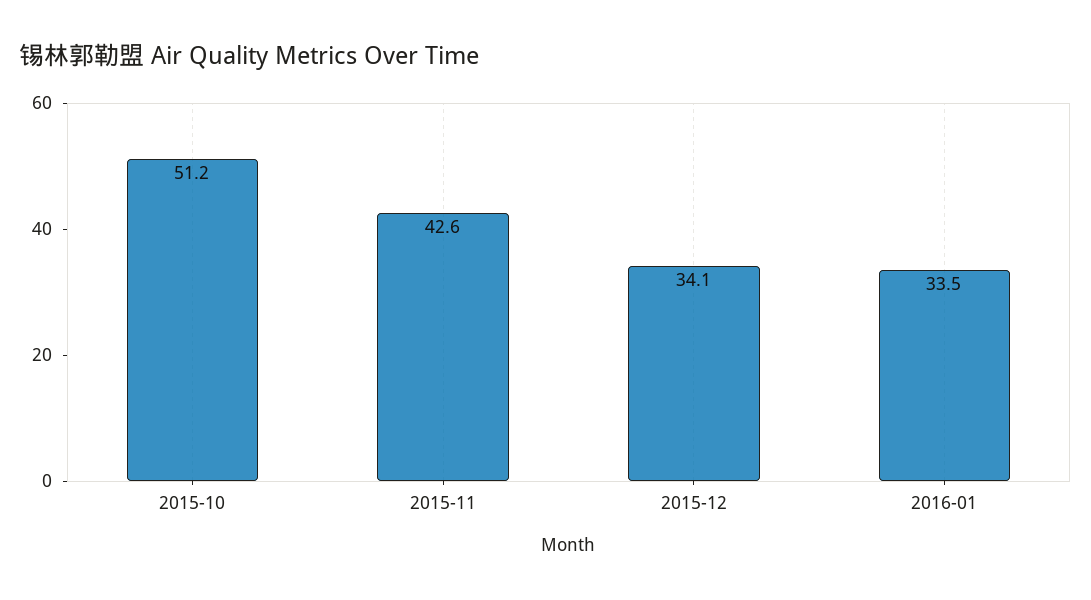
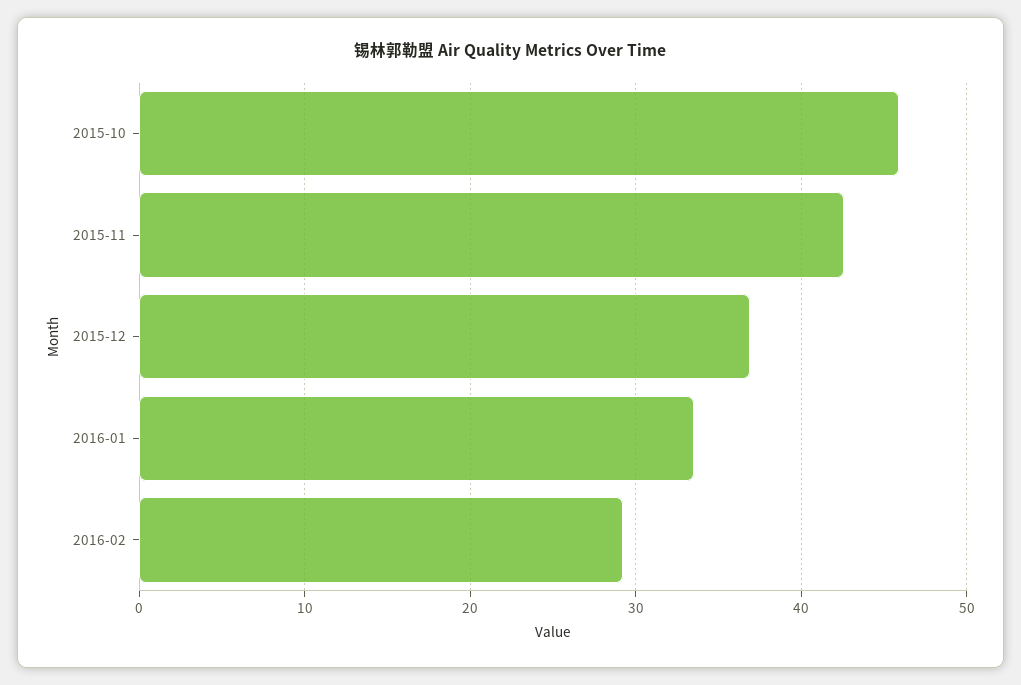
2015-10: 51.2 -> 46
2015-12: 34.1 -> 37
2016-02: none -> 29

